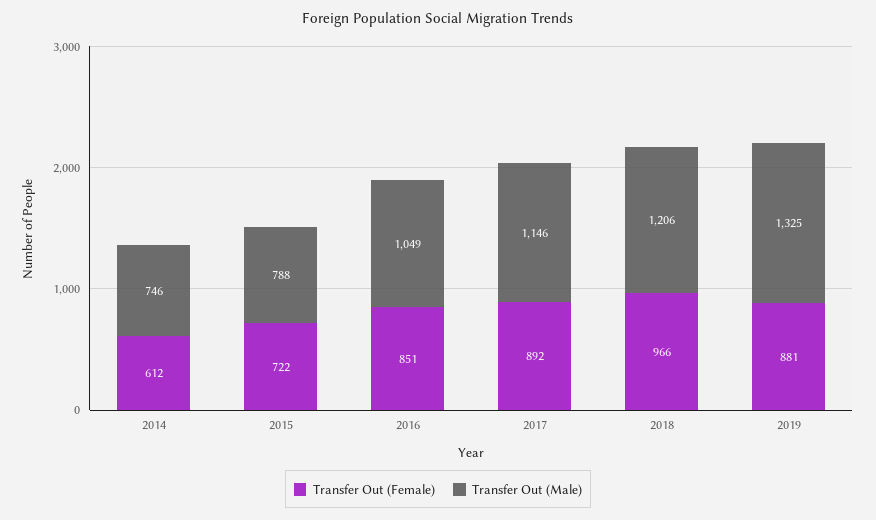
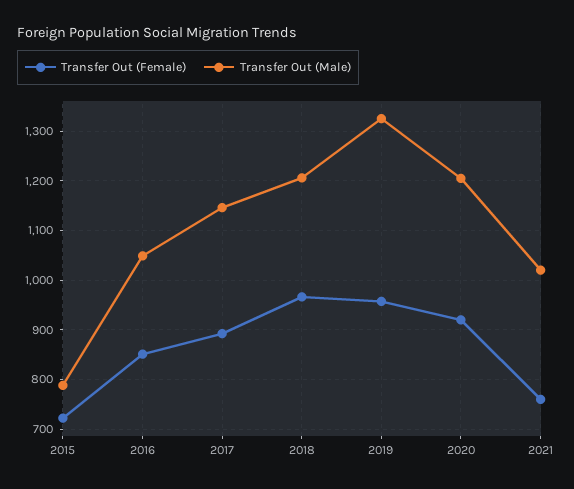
Transfer Out (Female), 2014: 612 -> none
Transfer Out (Male), 2014: 746 -> none
Transfer Out (Female), 2019: 881 -> 960
Transfer Out (Female), 2020: none -> 920
Transfer Out (Male), 2020: none -> 1200
Transfer Out (Female), 2021: none -> 760
Transfer Out (Male), 2021: none -> 1020

